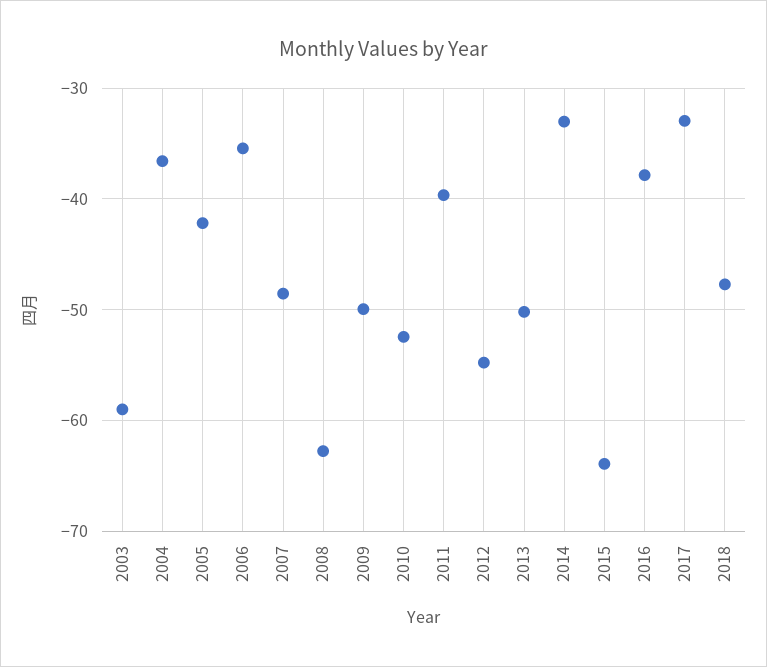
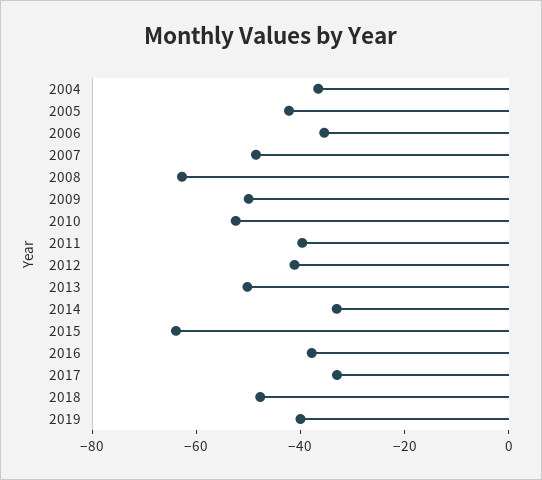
2003: -59 -> none
2012: -55 -> -40
2019: none -> -40

